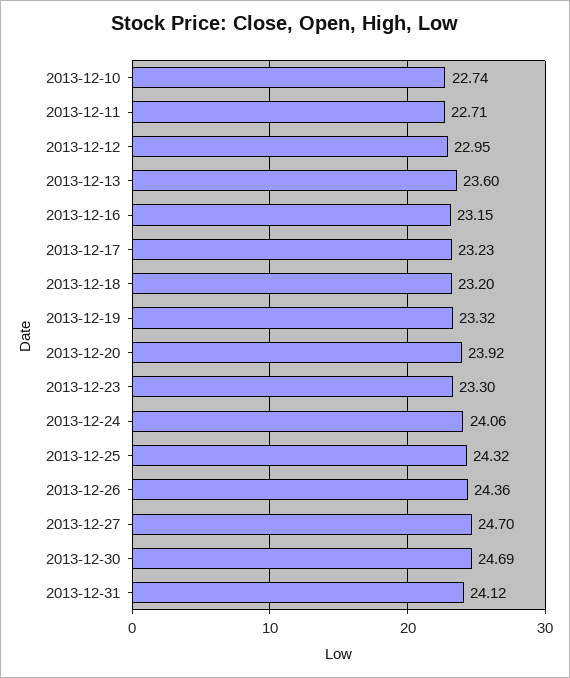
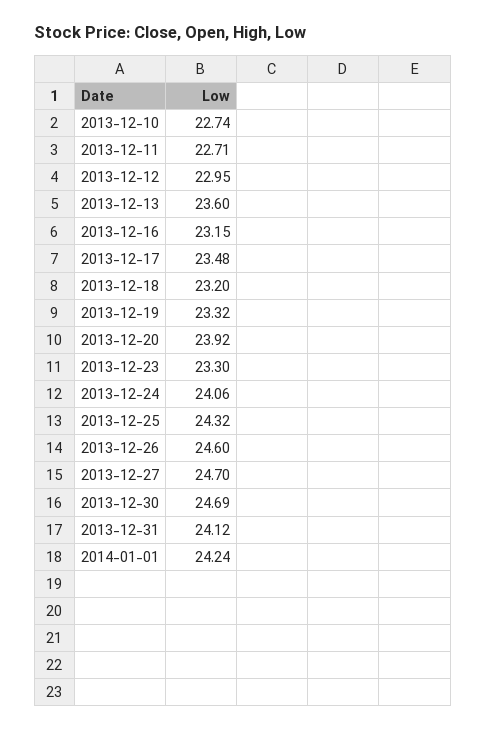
2013-12-17: 23.23 -> 23.48
2013-12-26: 24.36 -> 24.6
2014-01-01: none -> 24.24

